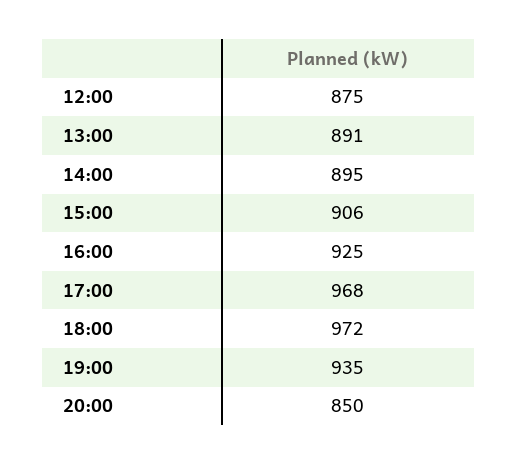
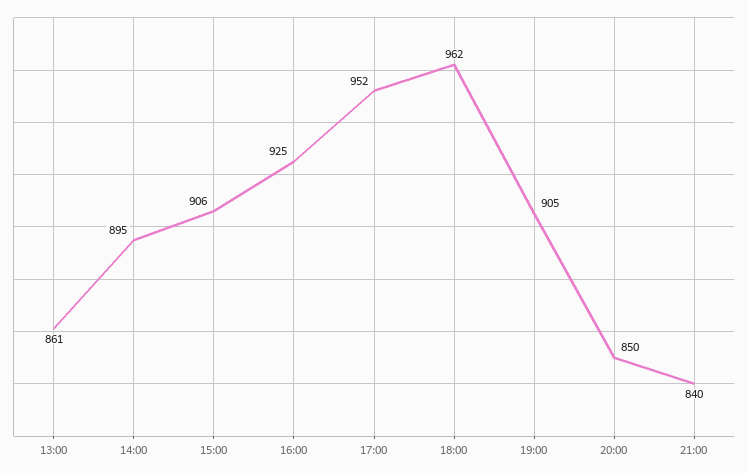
12:00: 875 -> none
13:00: 891 -> 861
17:00: 968 -> 952
18:00: 972 -> 962
19:00: 935 -> 905
21:00: none -> 840

